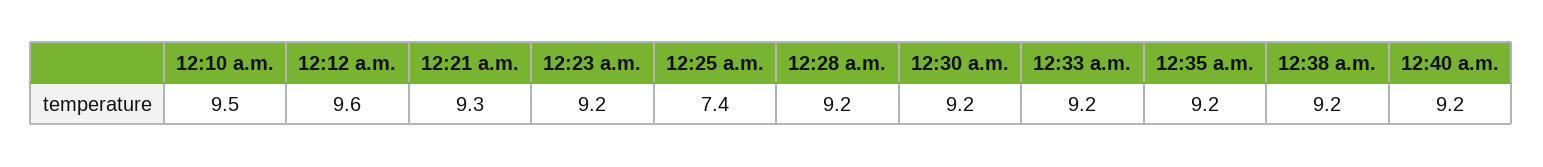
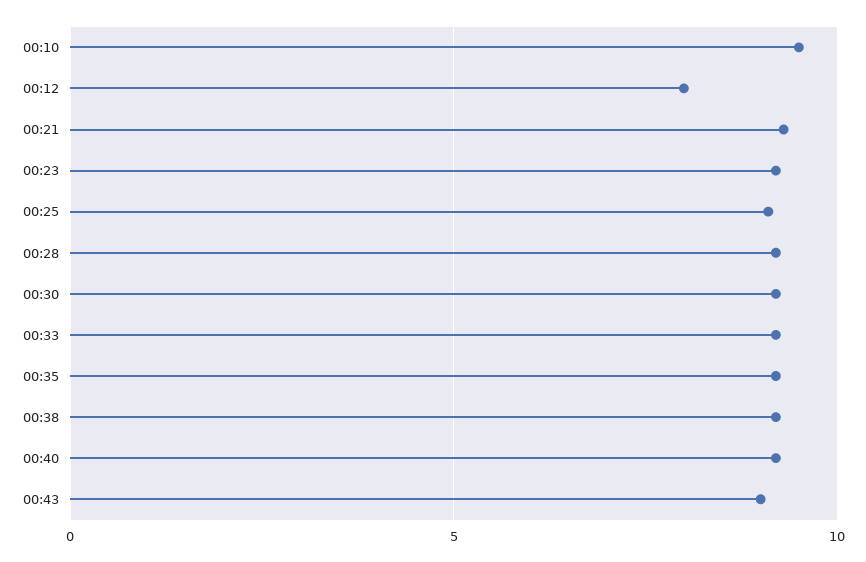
12:12 a.m.: 9.6 -> 8
12:25 a.m.: 7.4 -> 9
00:43: none -> 9

